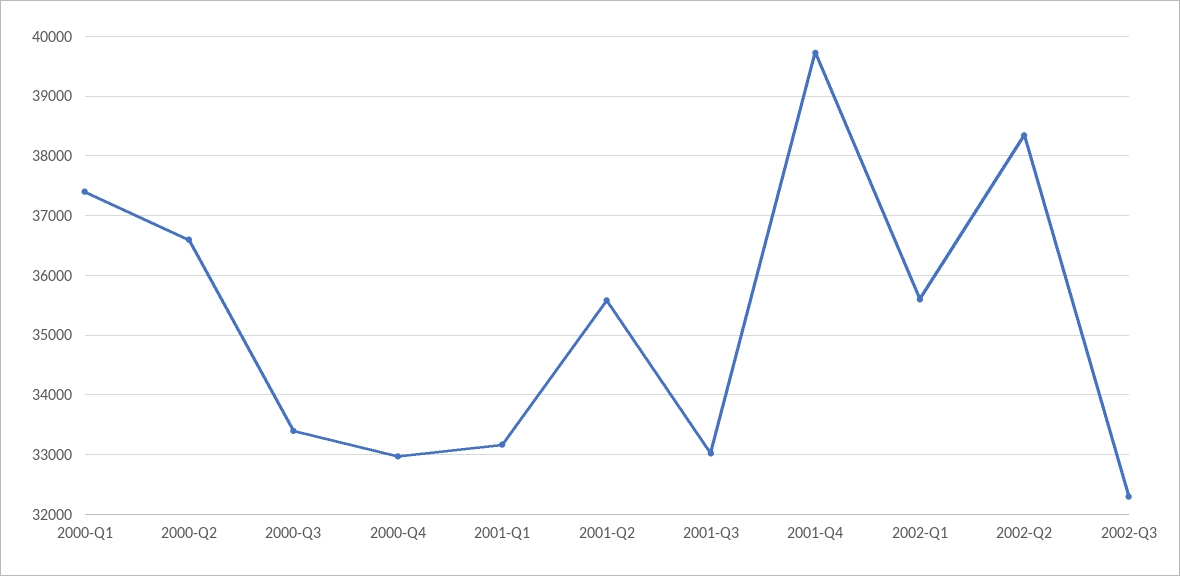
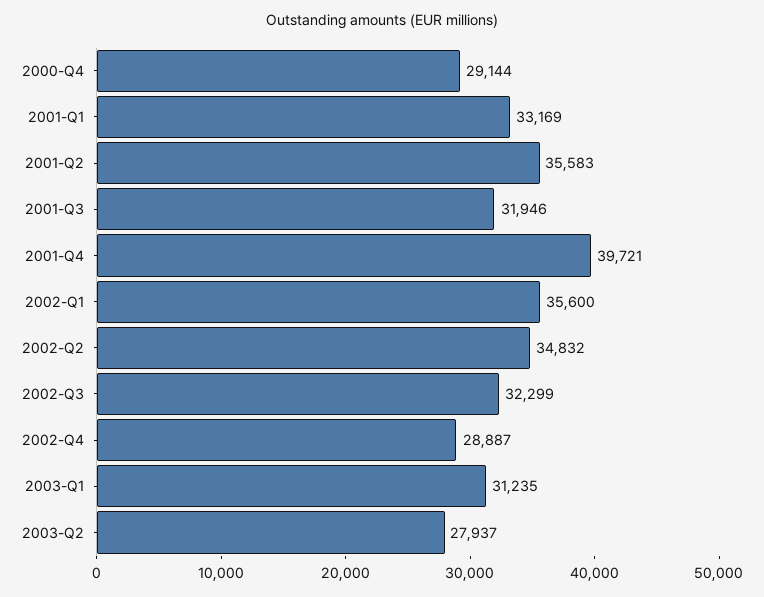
2000-Q1: 37400 -> none
2000-Q2: 36600 -> none
2000-Q3: 33400 -> none
2000-Q4: 33000 -> 29144
2001-Q3: 33000 -> 31946
2002-Q2: 38400 -> 34832
2002-Q4: none -> 28887
2003-Q1: none -> 31235
2003-Q2: none -> 27937

